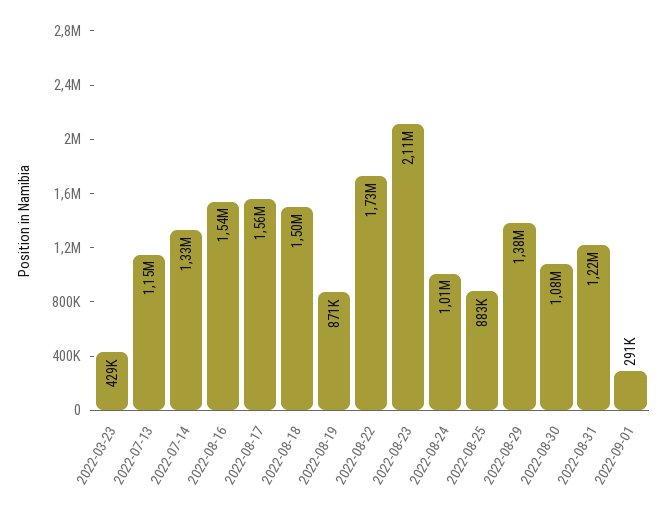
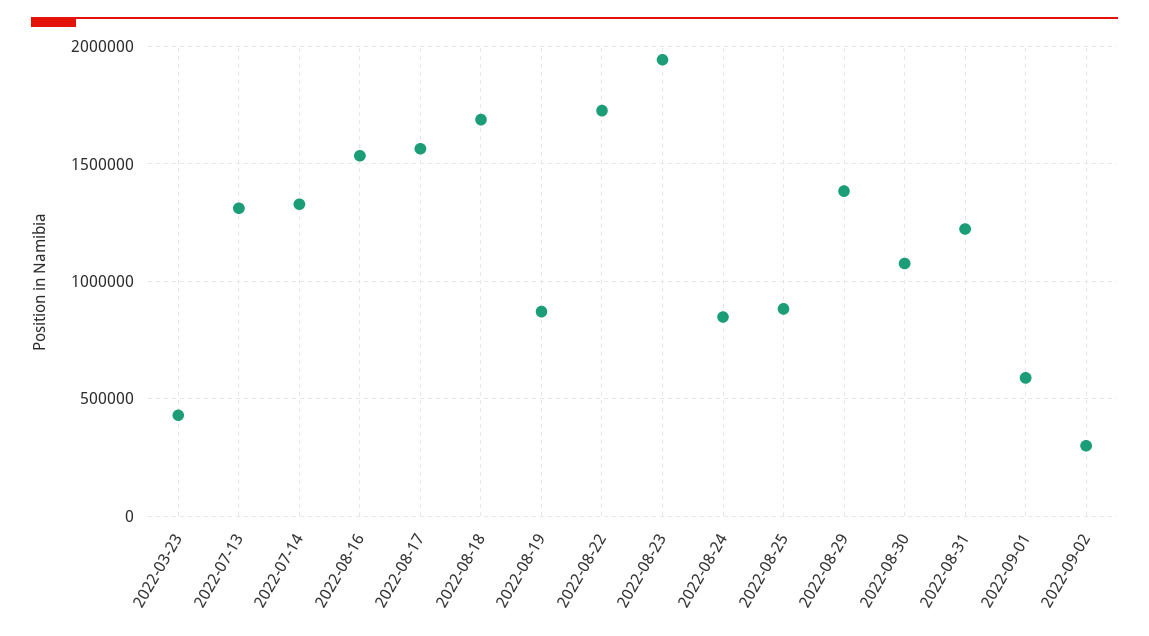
2022-07-13: 1150000 -> 1300000
2022-08-18: 1500000 -> 1700000
2022-08-23: 2110000 -> 1950000
2022-08-24: 1010000 -> 850000
2022-09-01: 291000 -> 600000
2022-09-02: none -> 300000

